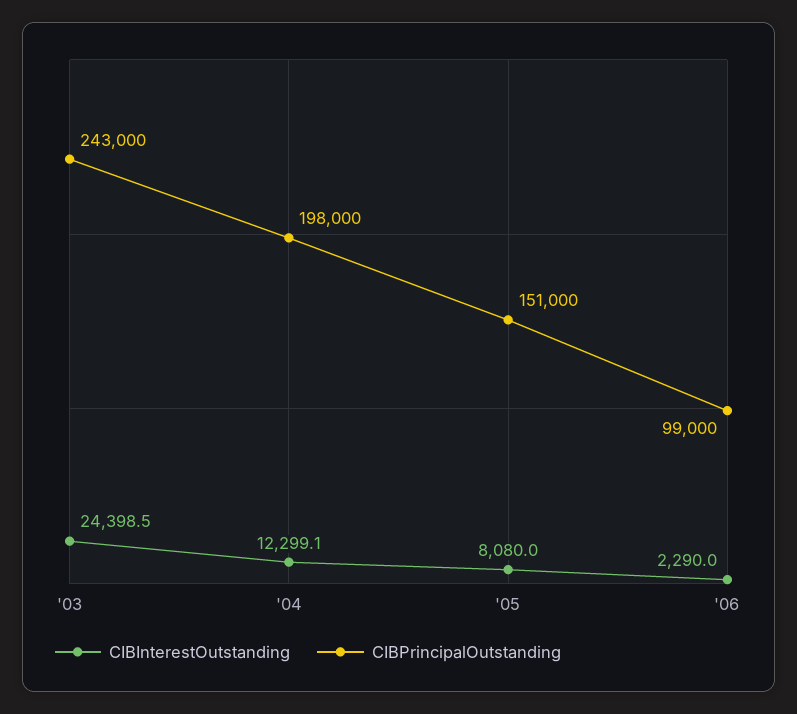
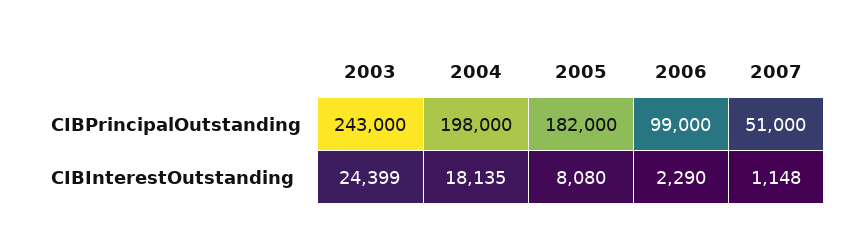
CIBInterestOutstanding, '04: 12299.1 -> 18135
CIBPrincipalOutstanding, '05: 151000 -> 182000
CIBPrincipalOutstanding, 2007: none -> 51000
CIBInterestOutstanding, 2007: none -> 1148

